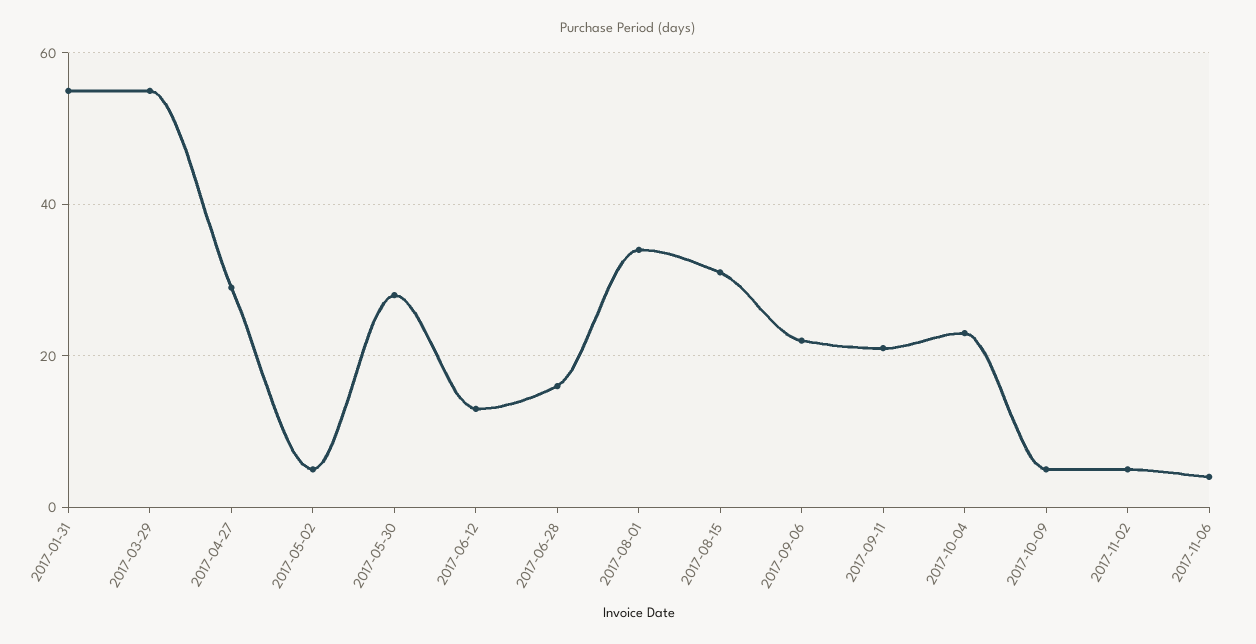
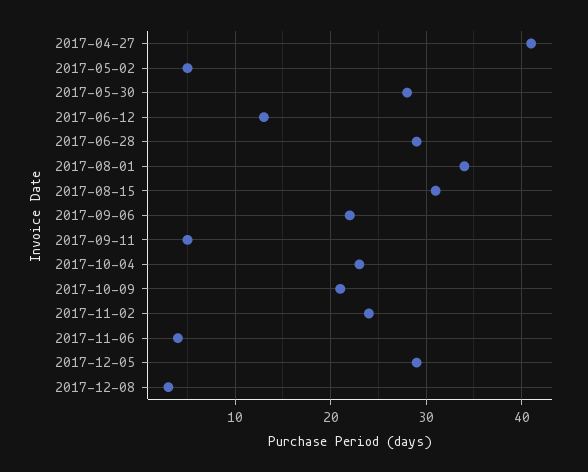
2017-01-31: 55 -> none
2017-03-29: 55 -> none
2017-04-27: 30 -> 41
2017-06-28: 15 -> 29
2017-09-11: 20 -> 5
2017-10-09: 5 -> 21
2017-11-02: 5 -> 24
2017-12-05: none -> 29
2017-12-08: none -> 3

